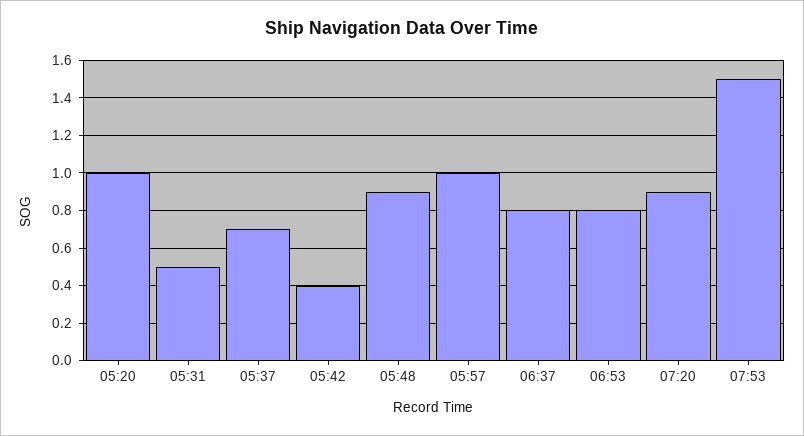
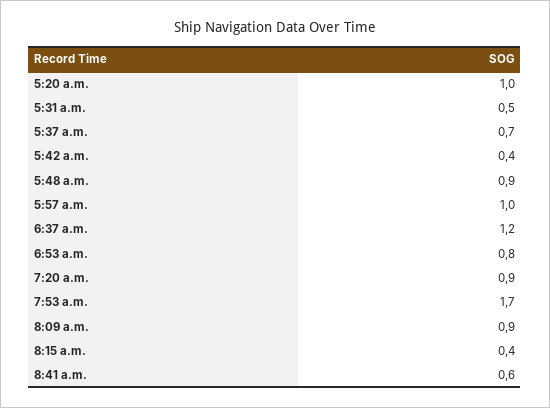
06:37: 0.8 -> 1.2
07:53: 1.5 -> 1.7
8:09 a.m.: none -> 0.9
8:15 a.m.: none -> 0.4
8:41 a.m.: none -> 0.6

